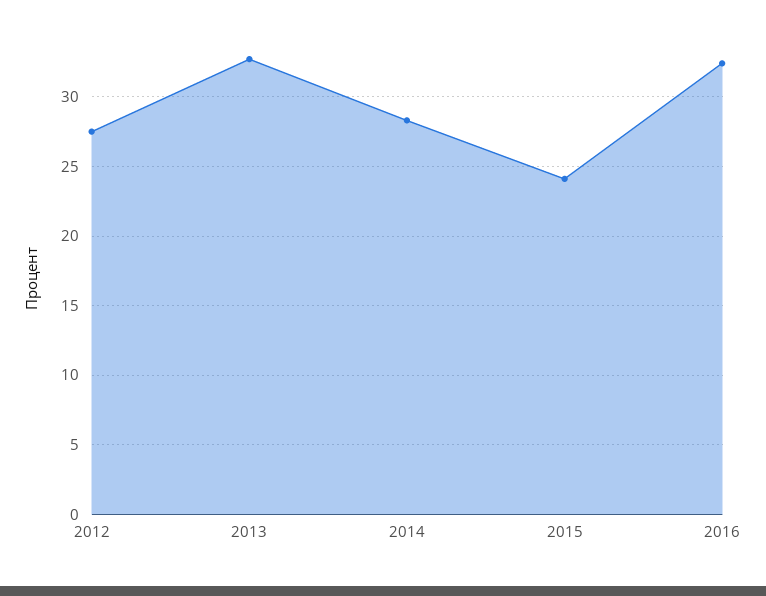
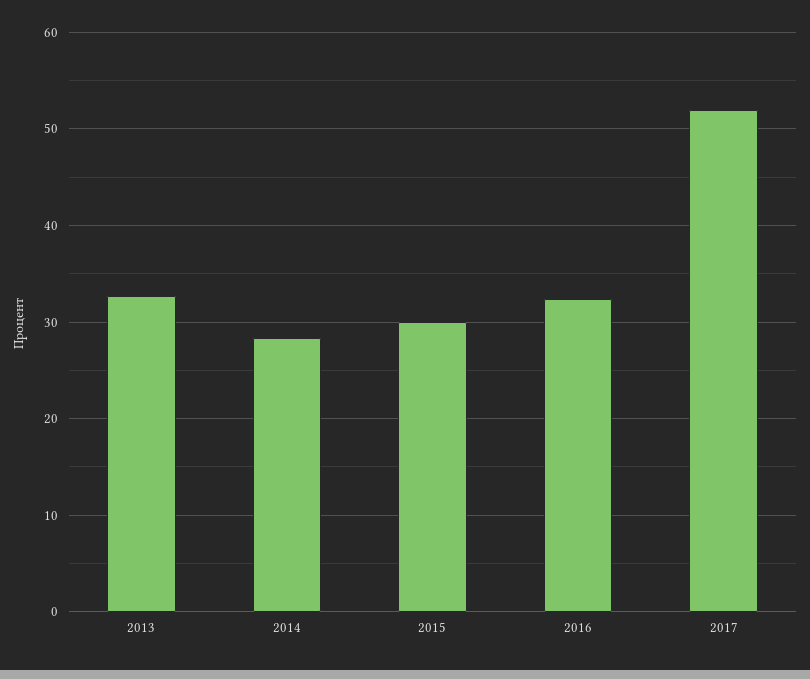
2012: 27.5 -> none
2015: 24 -> 30
2017: none -> 52

